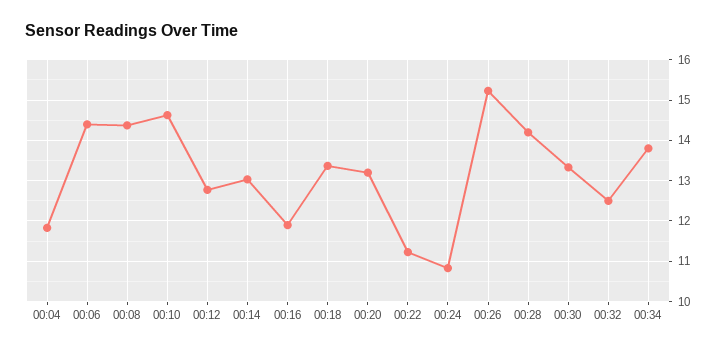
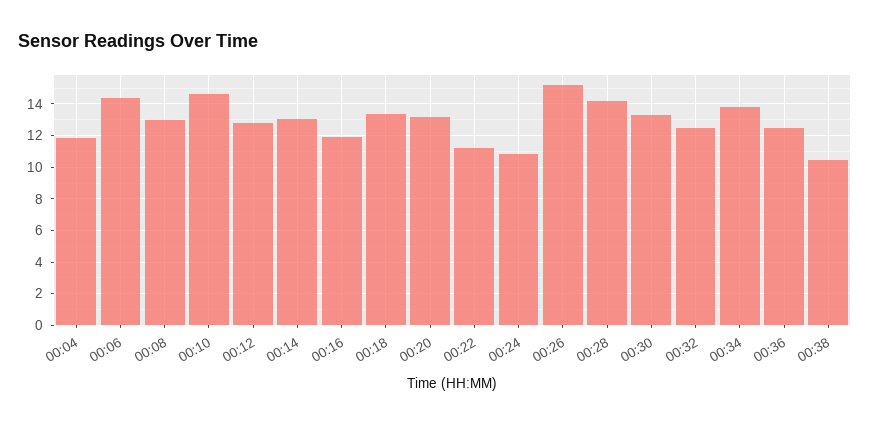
00:08: 14.4 -> 13
00:36: none -> 12.5
00:38: none -> 10.5

